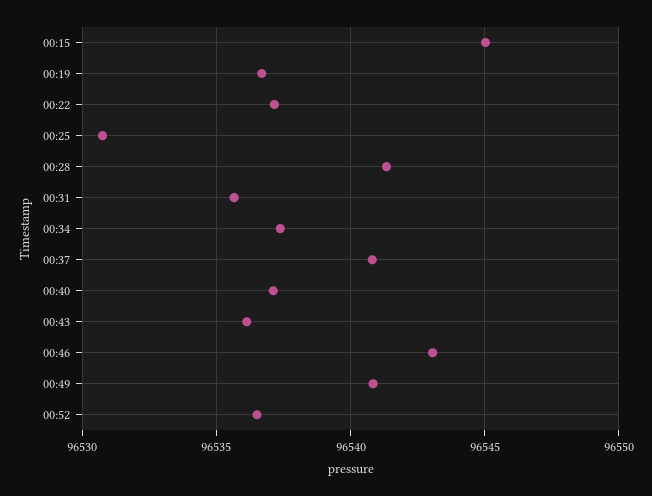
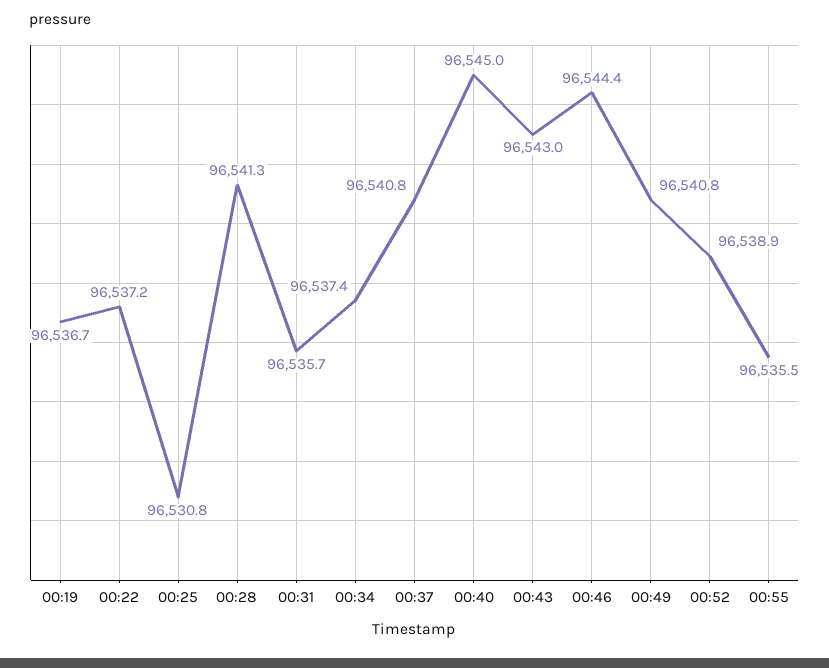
00:15: 96545 -> none
00:40: 96537 -> 96545
00:43: 96536 -> 96543
00:46: 96543 -> 96544.4
00:52: 96536.5 -> 96538.9
00:55: none -> 96535.5

